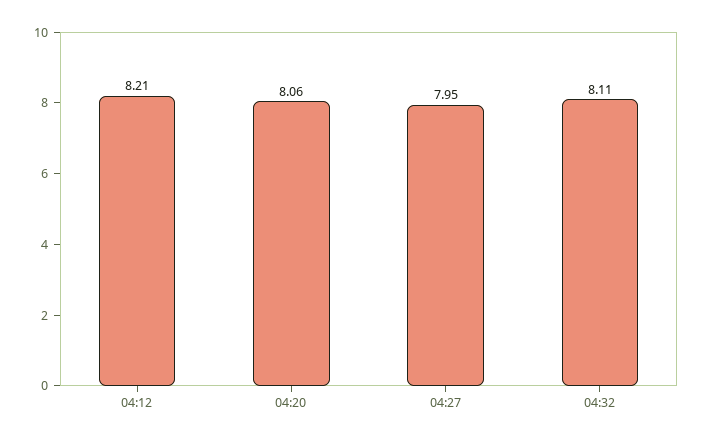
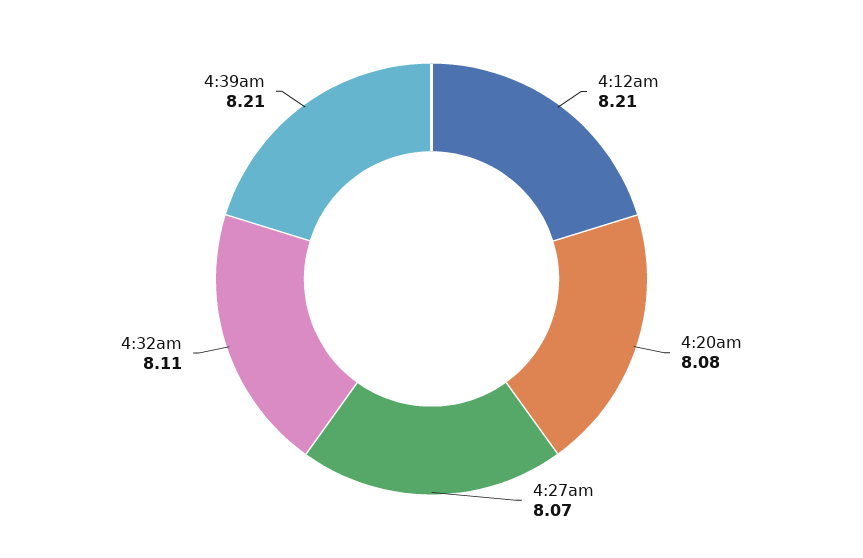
04:20: 8.06 -> 8.08
04:27: 7.95 -> 8.07
4:39am: none -> 8.21

